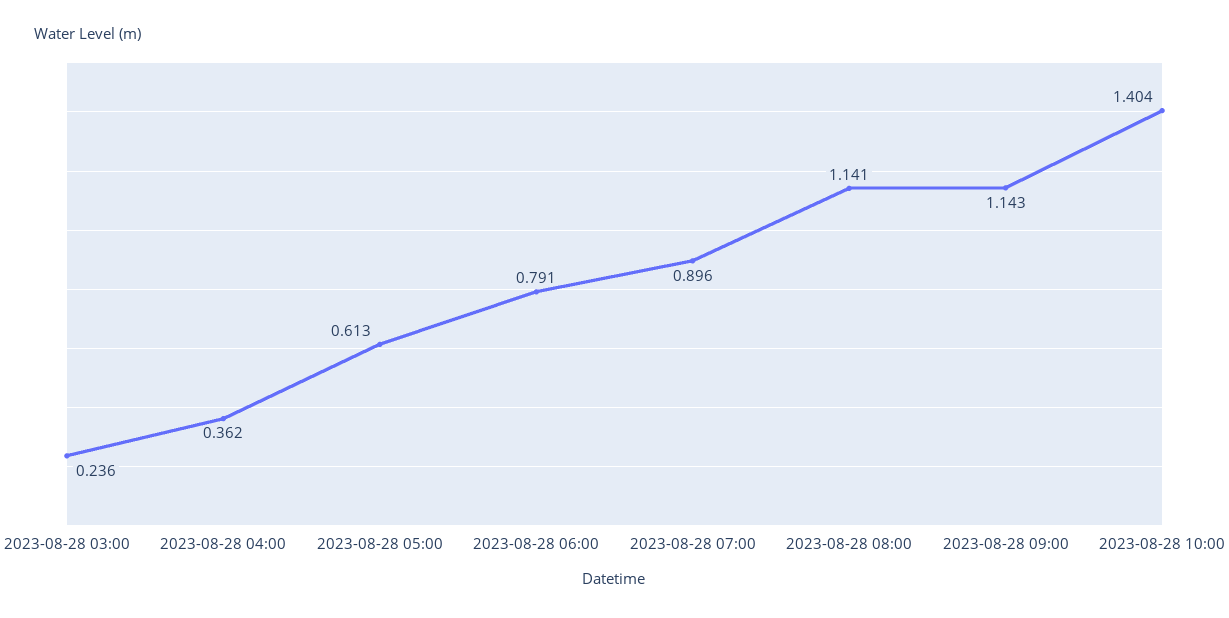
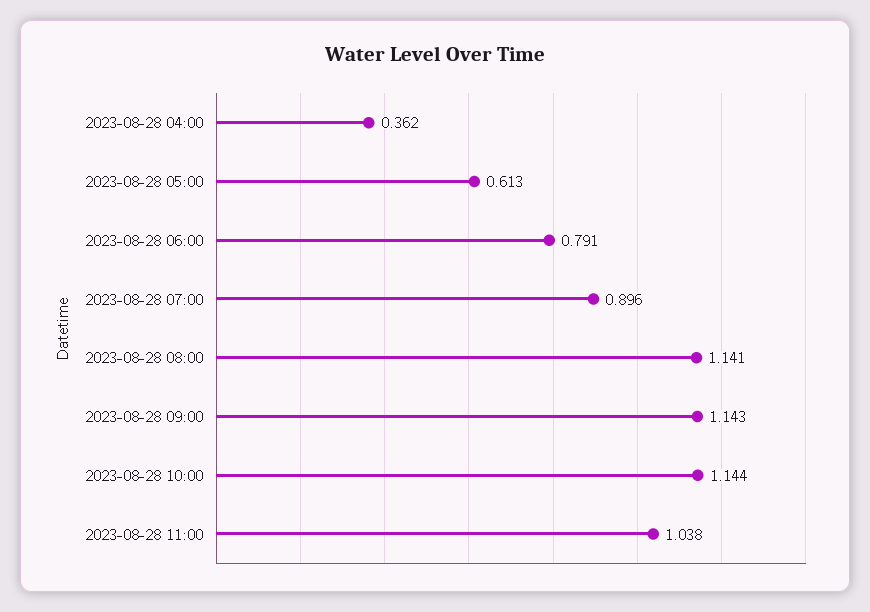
2023-08-28 03:00: 0.236 -> none
2023-08-28 10:00: 1.404 -> 1.144
2023-08-28 11:00: none -> 1.038

